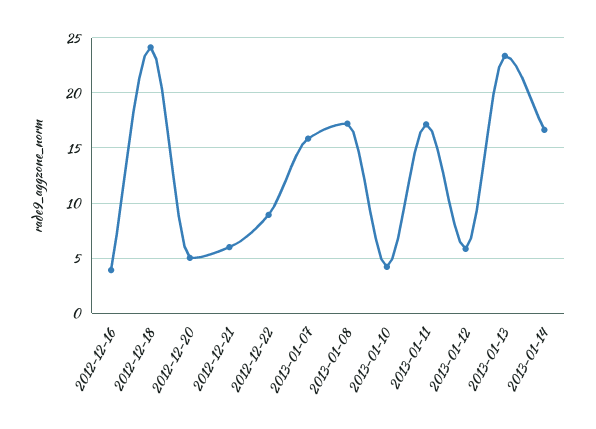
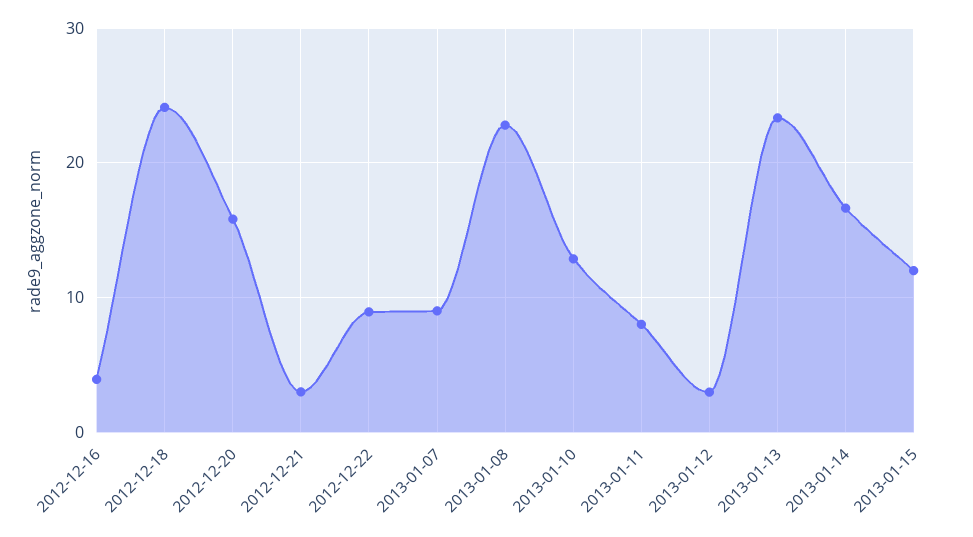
2012-12-20: 5 -> 16
2012-12-21: 6 -> 3
2013-01-07: 16 -> 9
2013-01-08: 17 -> 23
2013-01-10: 4 -> 13
2013-01-11: 17 -> 8
2013-01-12: 6 -> 3
2013-01-15: none -> 12

